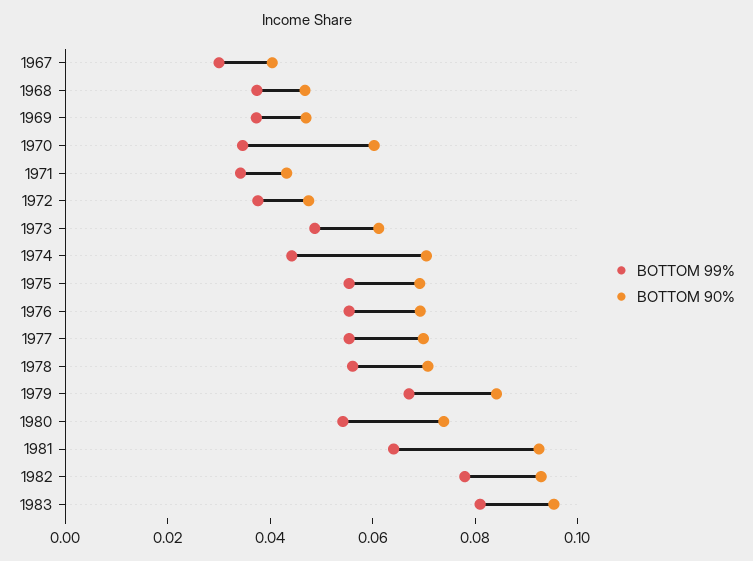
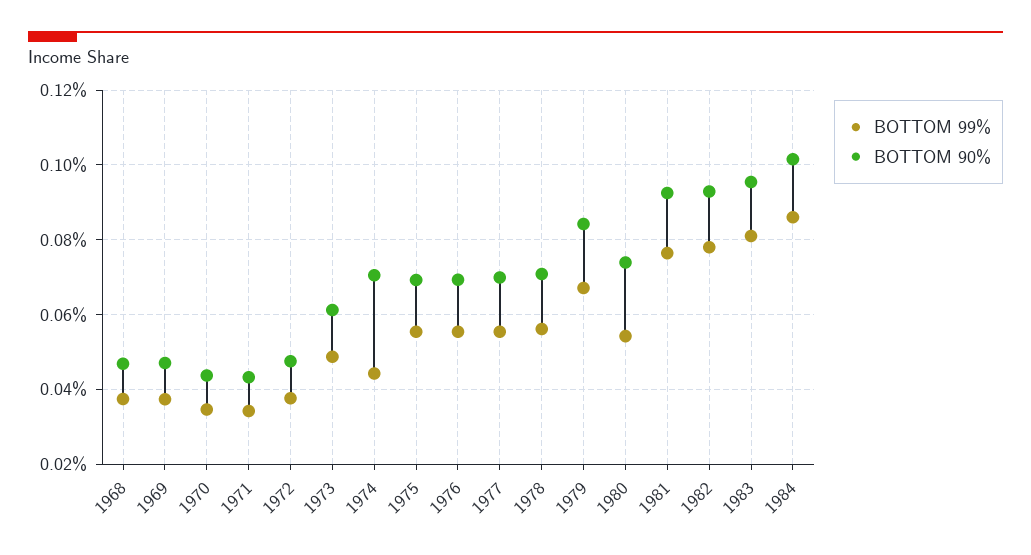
BOTTOM 99%, 1967: 0.03 -> none
BOTTOM 90%, 1967: 0.04 -> none
BOTTOM 90%, 1970: 0.06 -> 0.044
BOTTOM 99%, 1981: 0.065 -> 0.076
BOTTOM 99%, 1984: none -> 0.086
BOTTOM 90%, 1984: none -> 0.102

